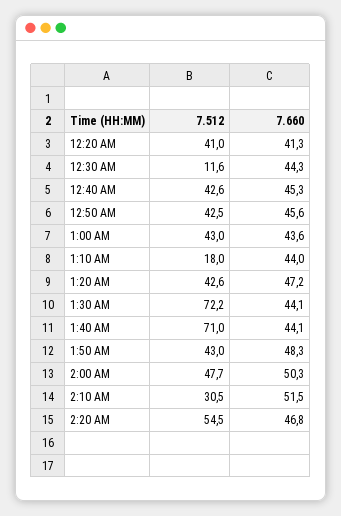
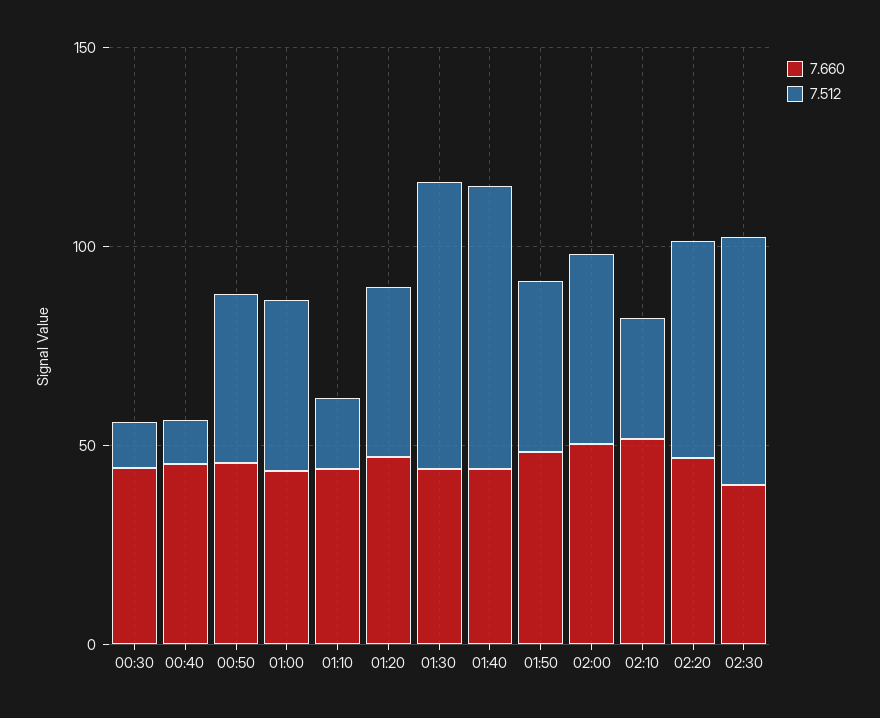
7.512, 12:20 AM: 41 -> none
7.660, 12:20 AM: 41.3 -> none
7.512, 12:40 AM: 42.6 -> 10
7.660, 02:30: none -> 40
7.512, 02:30: none -> 60

